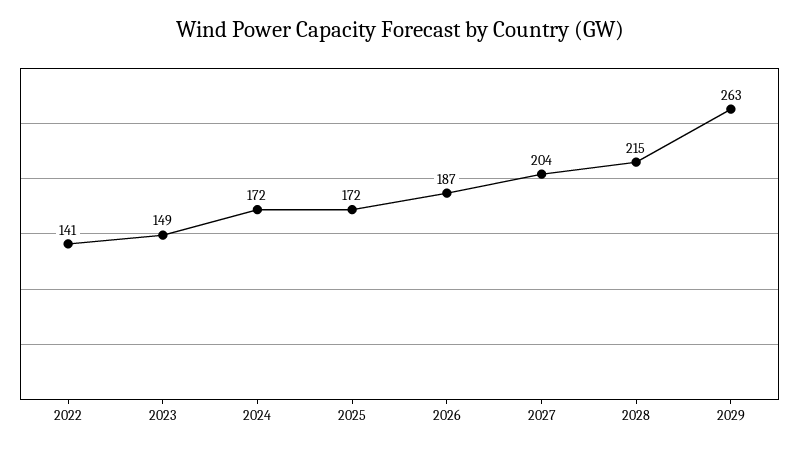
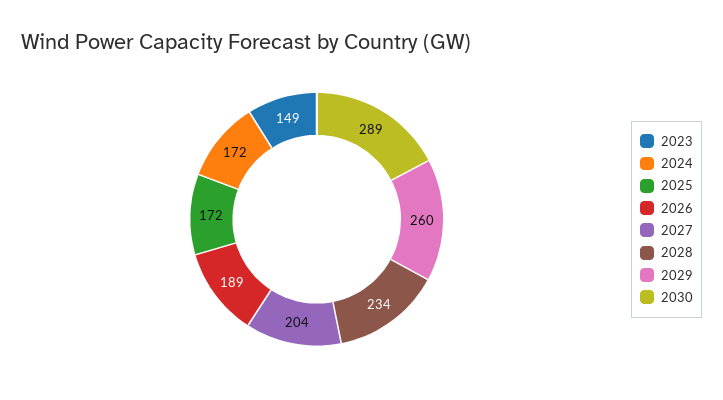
2022: 141 -> none
2026: 187 -> 189
2028: 215 -> 234
2029: 263 -> 260
2030: none -> 289

